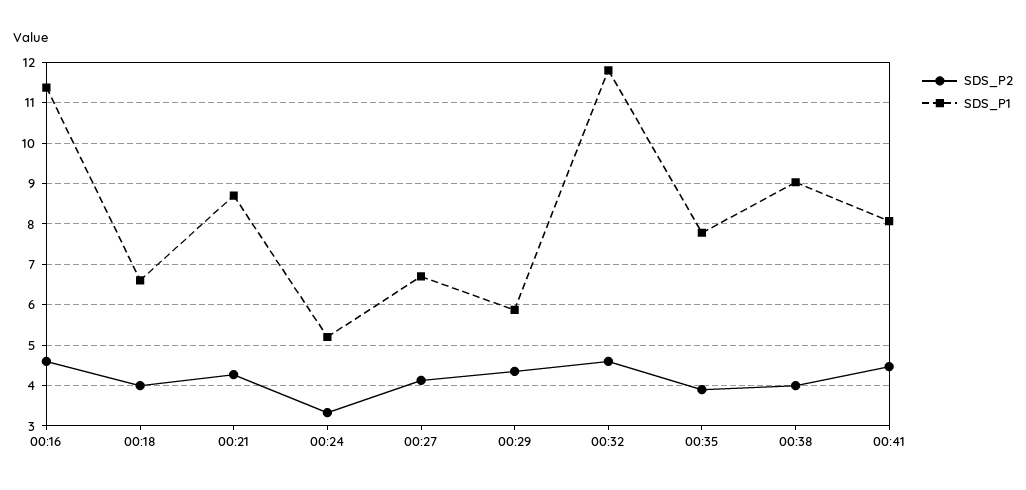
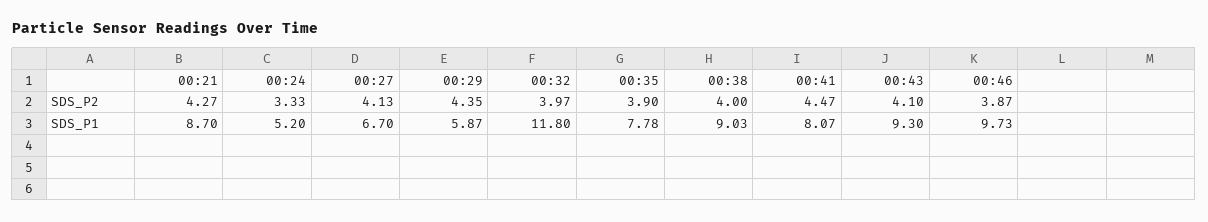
SDS_P2, 00:16: 4.6 -> none
SDS_P1, 00:16: 11.4 -> none
SDS_P2, 00:18: 4 -> none
SDS_P1, 00:18: 6.6 -> none
SDS_P2, 00:32: 4.6 -> 3.97
SDS_P2, 00:43: none -> 4.1
SDS_P2, 00:46: none -> 3.87
SDS_P1, 00:43: none -> 9.3
SDS_P1, 00:46: none -> 9.73

